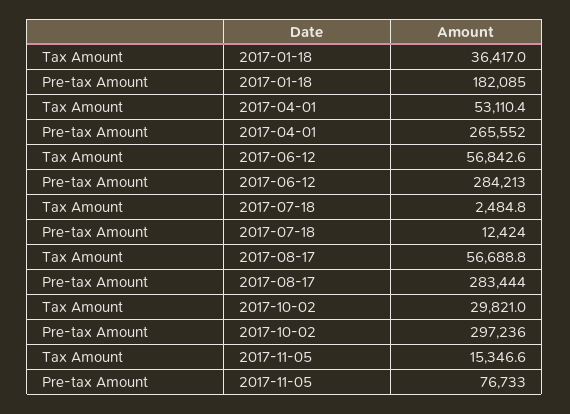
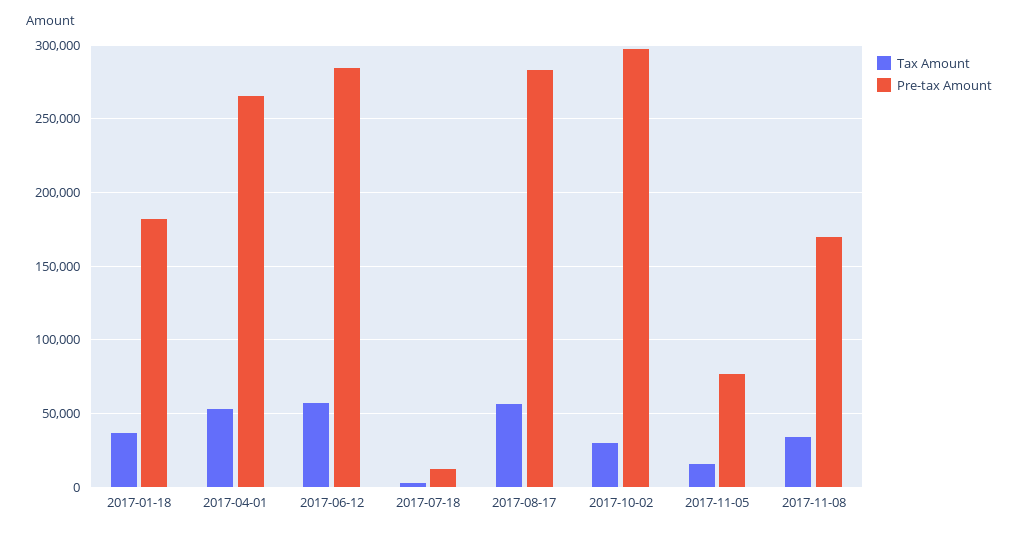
Tax Amount, 2017-11-08: none -> 35000
Pre-tax Amount, 2017-11-08: none -> 170000

